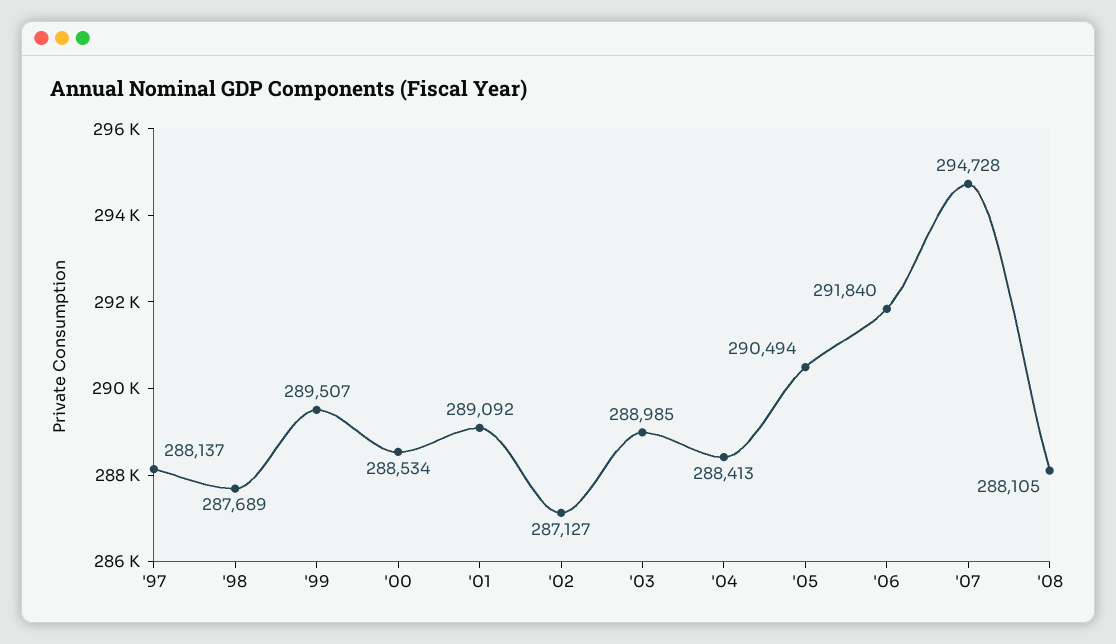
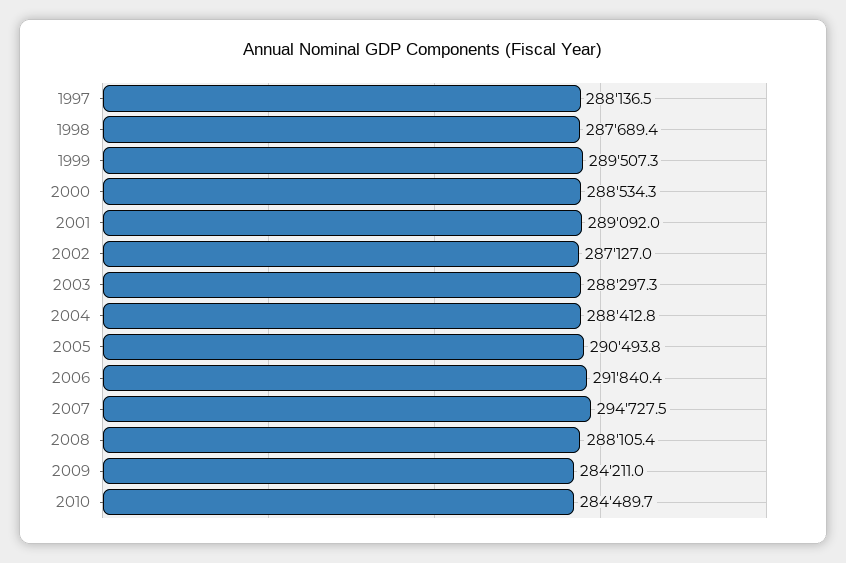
'03: 288985 -> 288297.3
2009: none -> 284211
2010: none -> 284489.7

